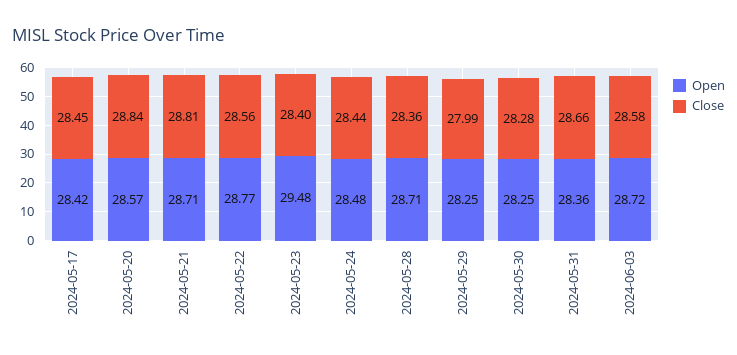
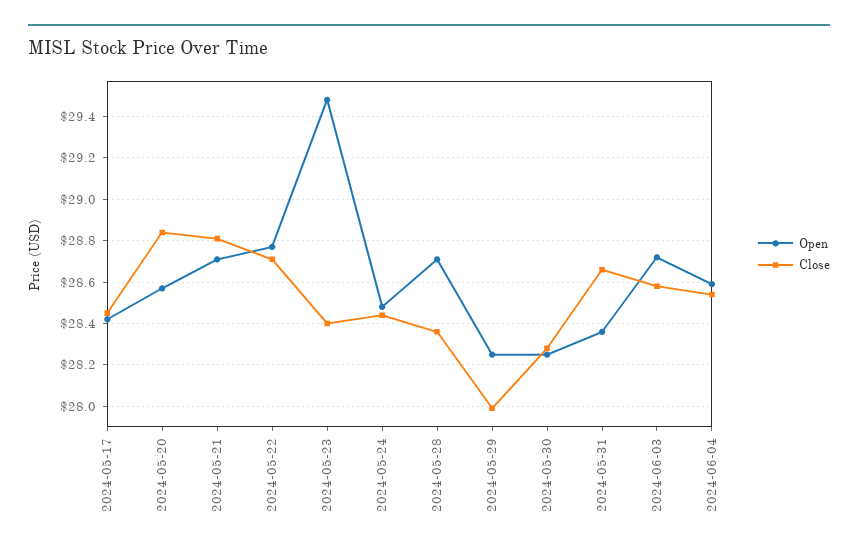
Close, 2024-05-22: 28.56 -> 28.7
Open, 2024-06-04: none -> 28.6
Close, 2024-06-04: none -> 28.55

